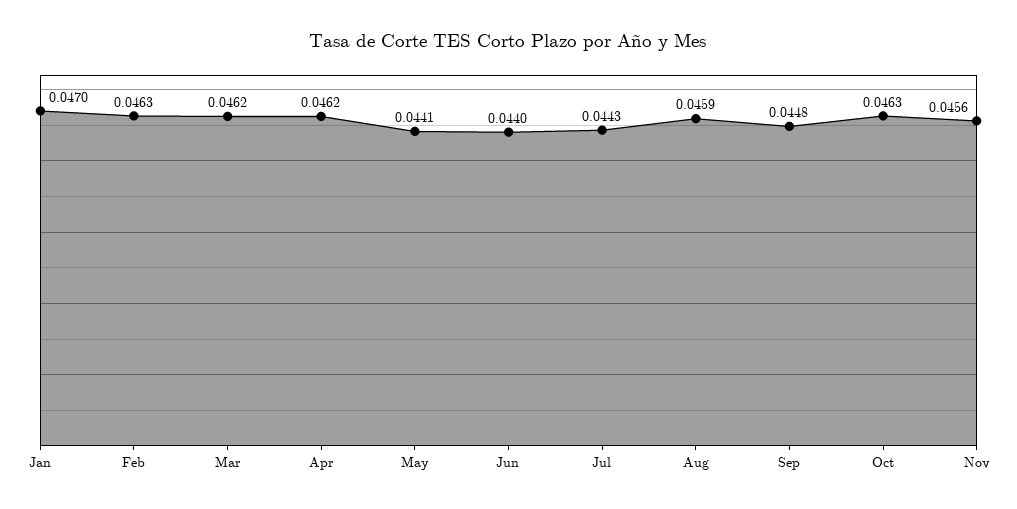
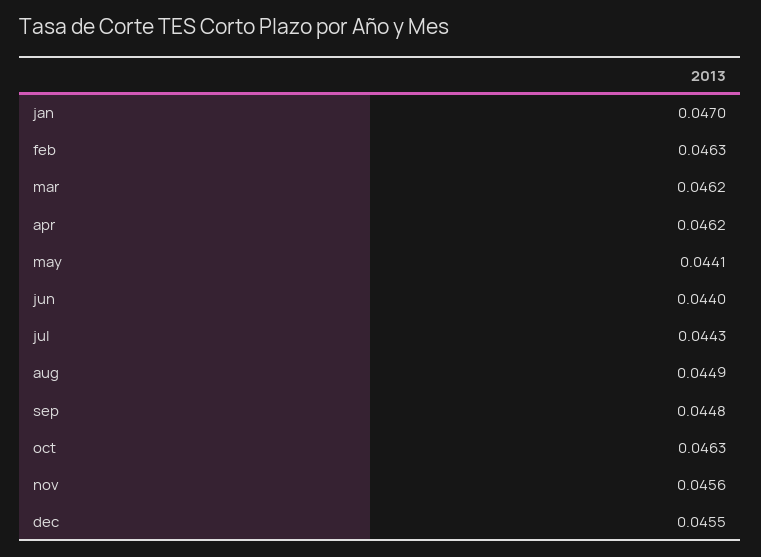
Aug: 0.0459 -> 0.0449
dec: none -> 0.0455

